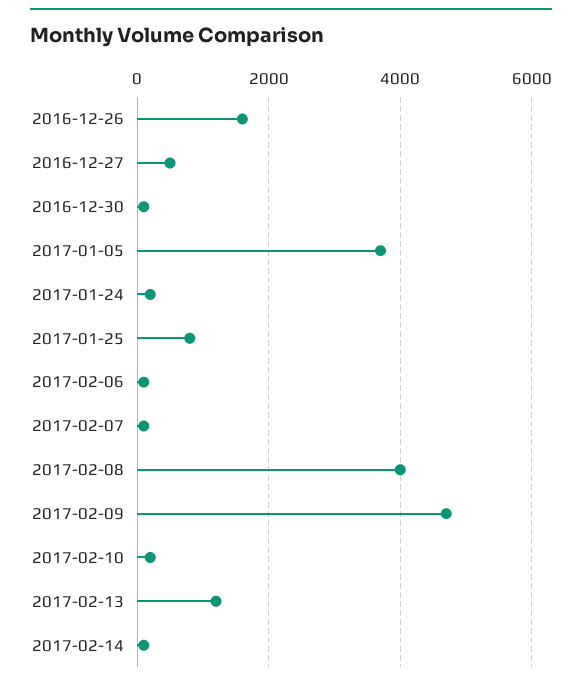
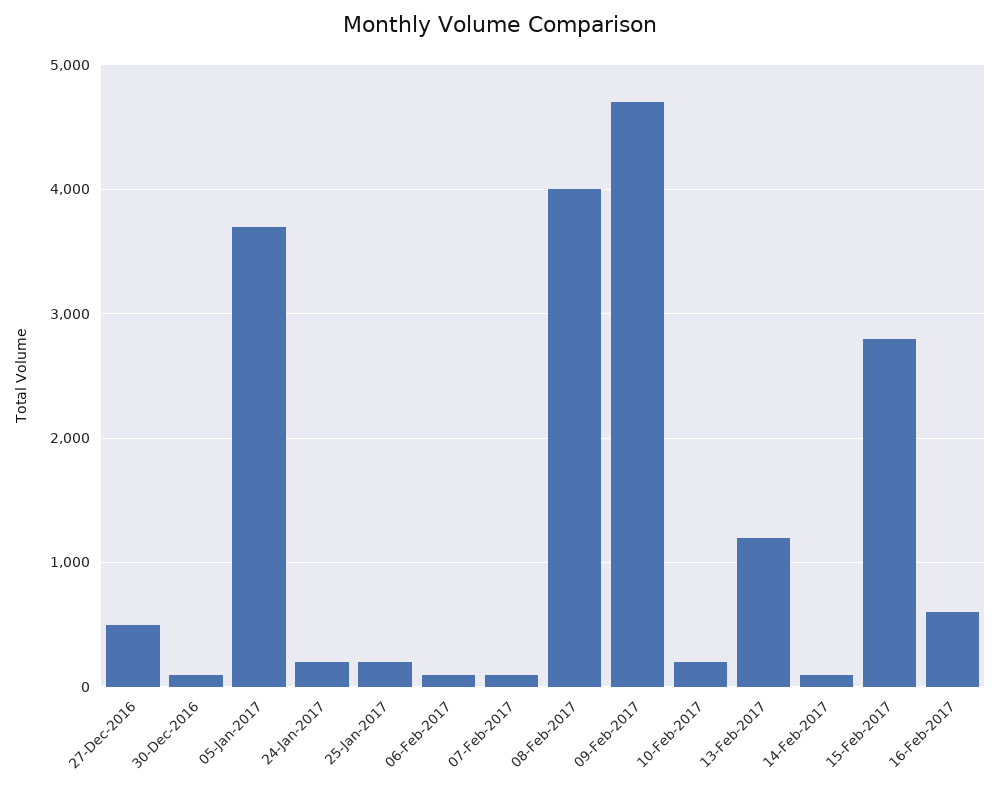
2016-12-26: 1600 -> none
2017-01-25: 800 -> 200
15-Feb-2017: none -> 2800
16-Feb-2017: none -> 600

